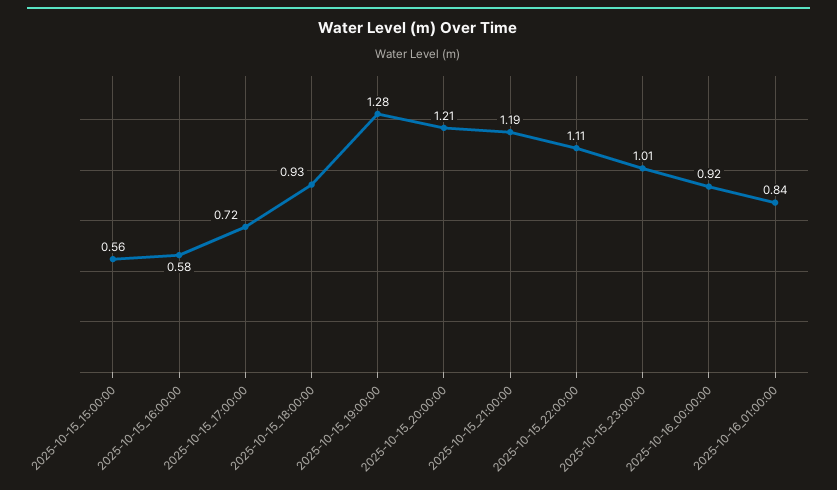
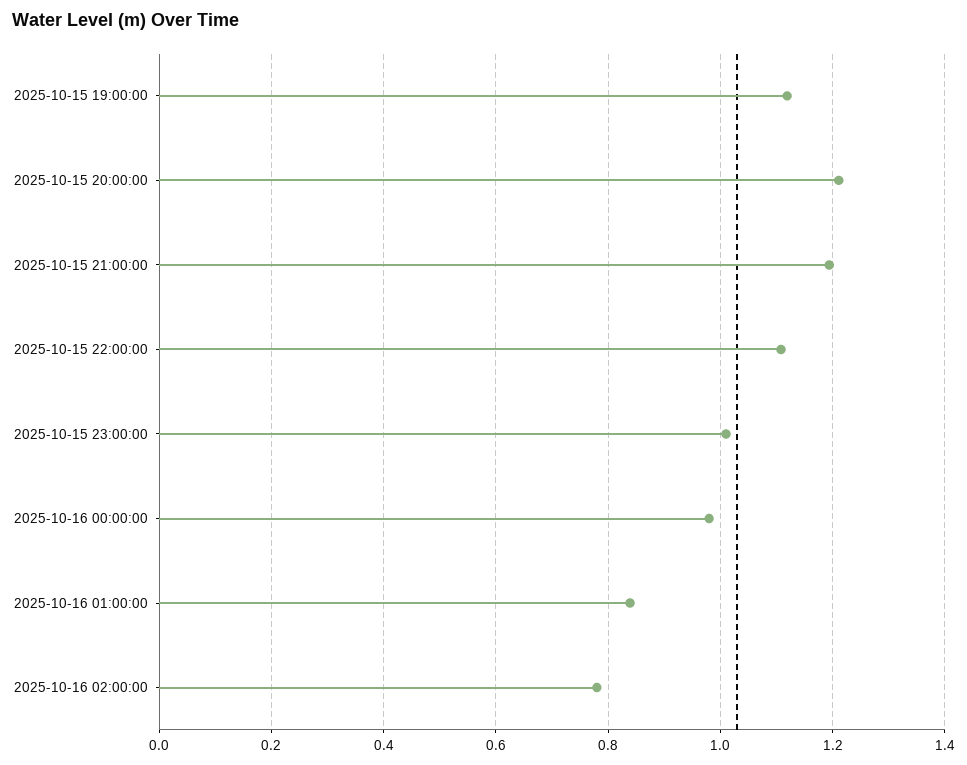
2025-10-15_15:00:00: 0.56 -> none
2025-10-15_16:00:00: 0.58 -> none
2025-10-15_17:00:00: 0.72 -> none
2025-10-15_18:00:00: 0.93 -> none
2025-10-15_19:00:00: 1.28 -> 1.12
2025-10-16_00:00:00: 0.92 -> 0.98
2025-10-16 02:00:00: none -> 0.78

